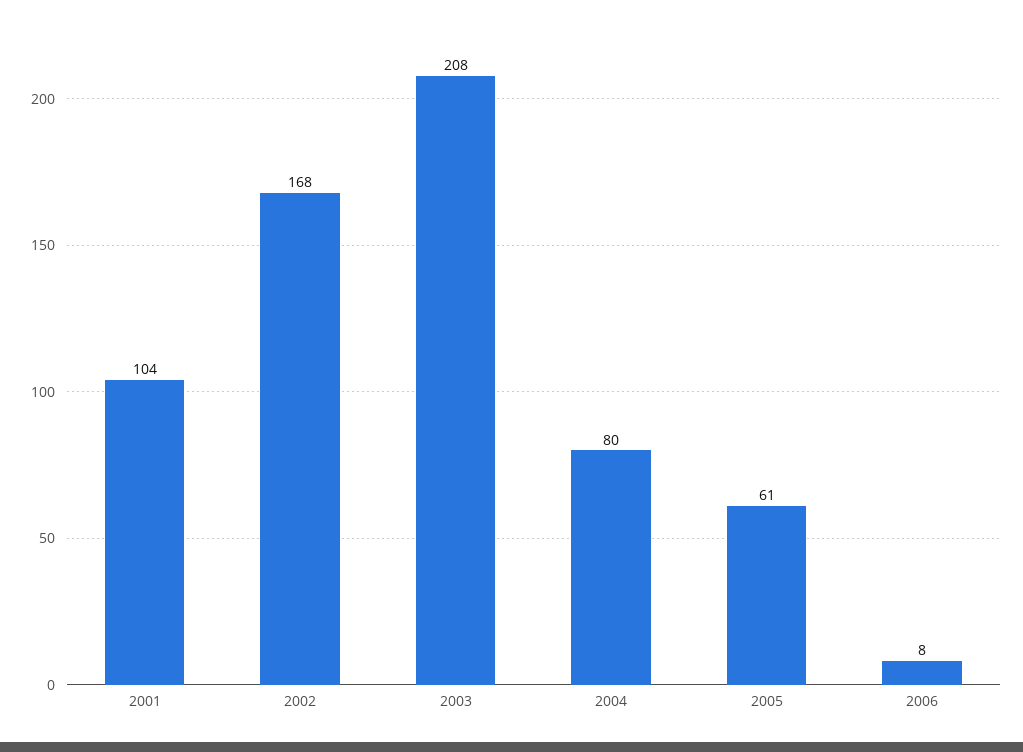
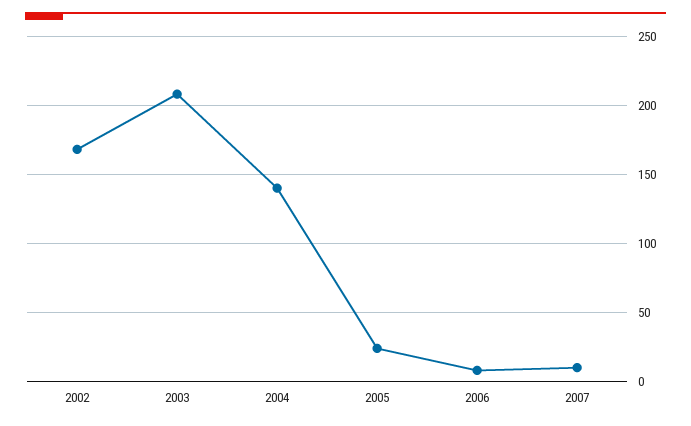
2001: 104 -> none
2004: 80 -> 140
2005: 61 -> 25
2007: none -> 10

